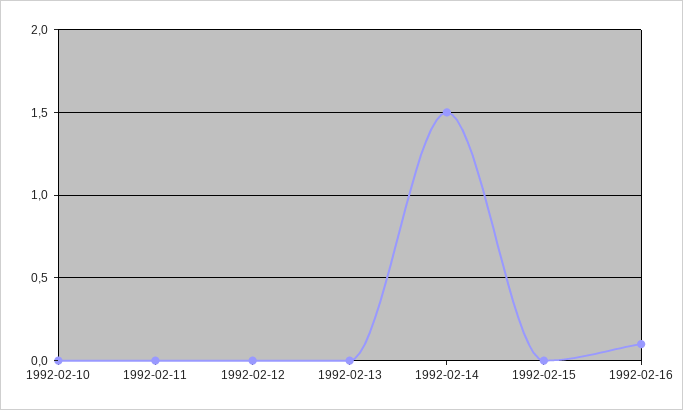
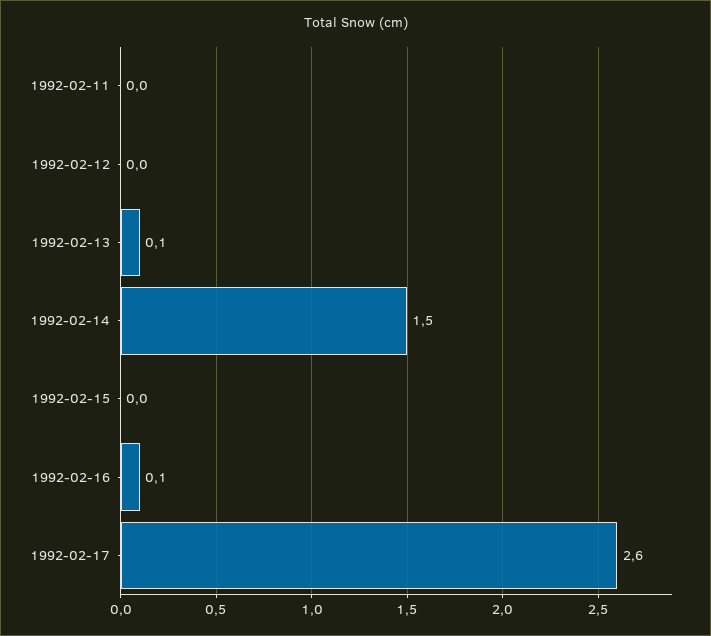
1992-02-10: 0 -> none
1992-02-13: 0 -> 0.1
1992-02-17: none -> 2.6

